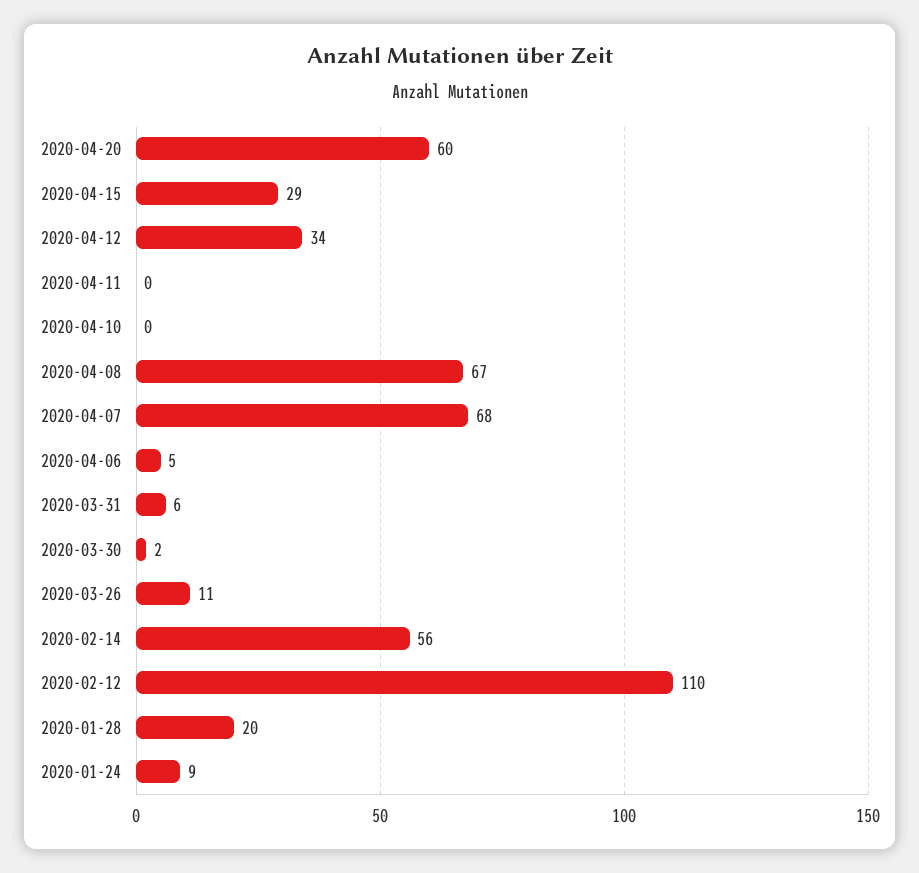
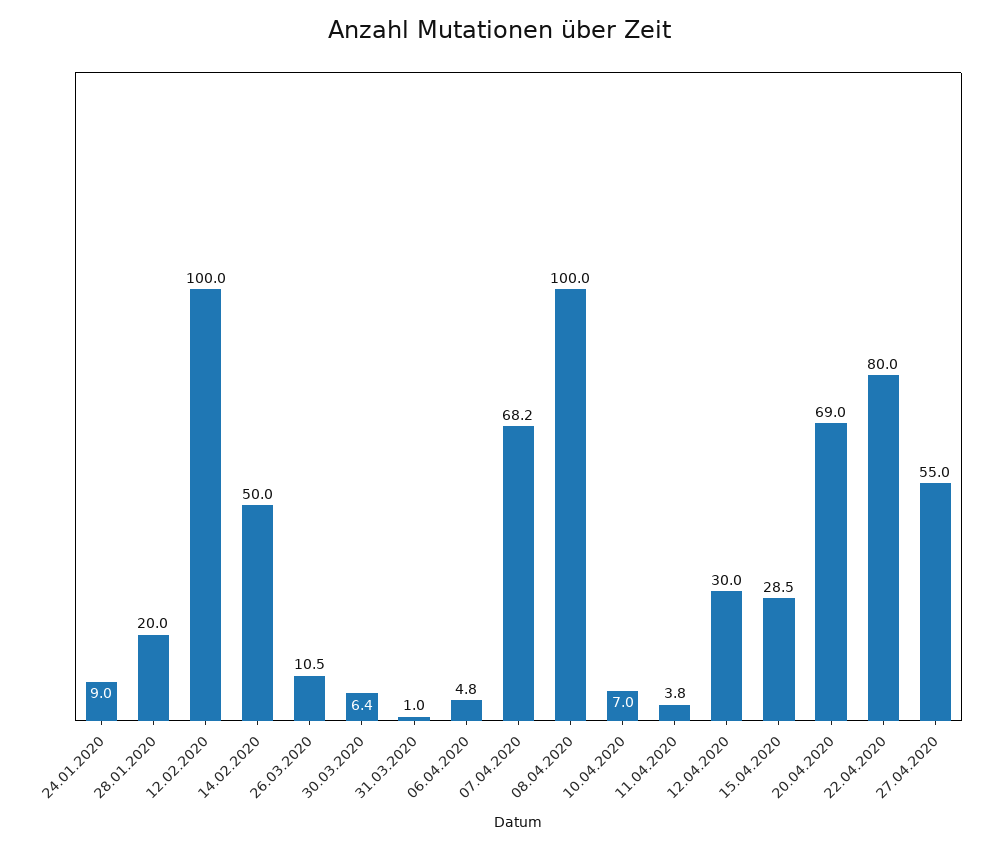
2020-04-20: 60 -> 69
2020-04-12: 34 -> 30
2020-04-11: 0 -> 3.8
2020-04-10: 0 -> 7
2020-04-08: 67 -> 100
2020-03-31: 6 -> 1
2020-03-30: 2 -> 6.4
2020-02-14: 56 -> 50
2020-02-12: 110 -> 100
22.04.2020: none -> 80
27.04.2020: none -> 55

